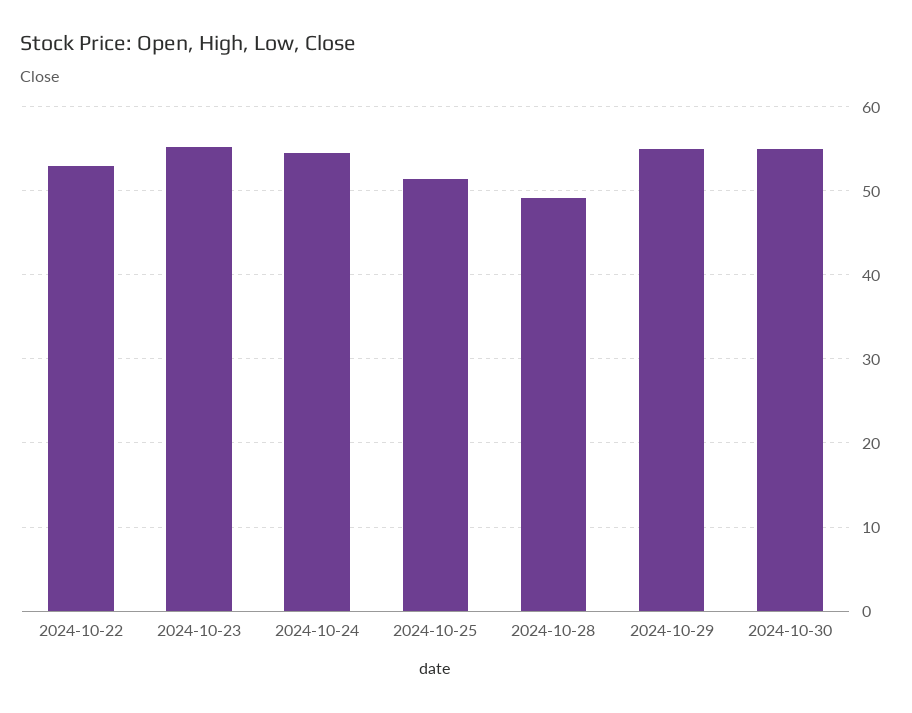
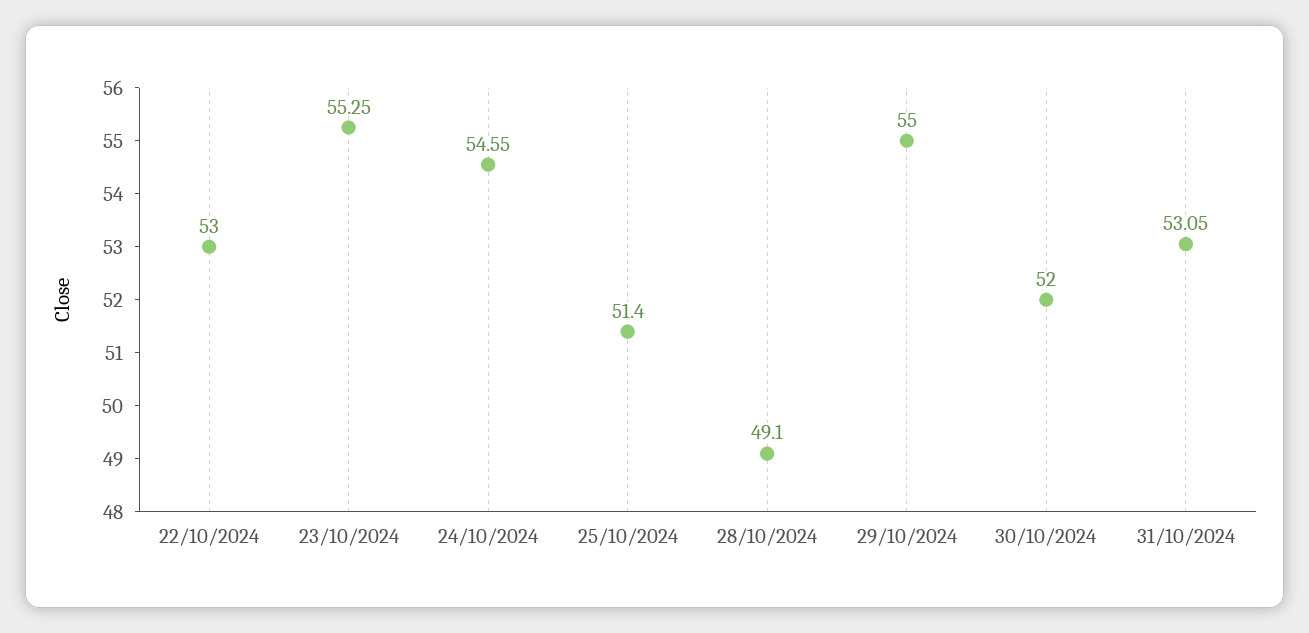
2024-10-30: 55 -> 52
31/10/2024: none -> 53.05

